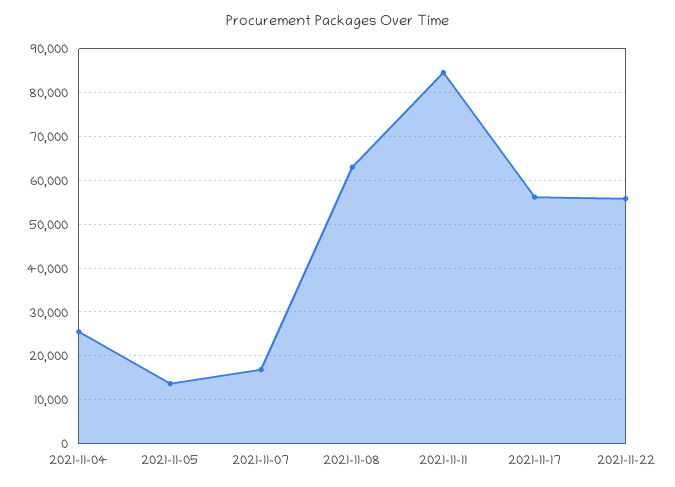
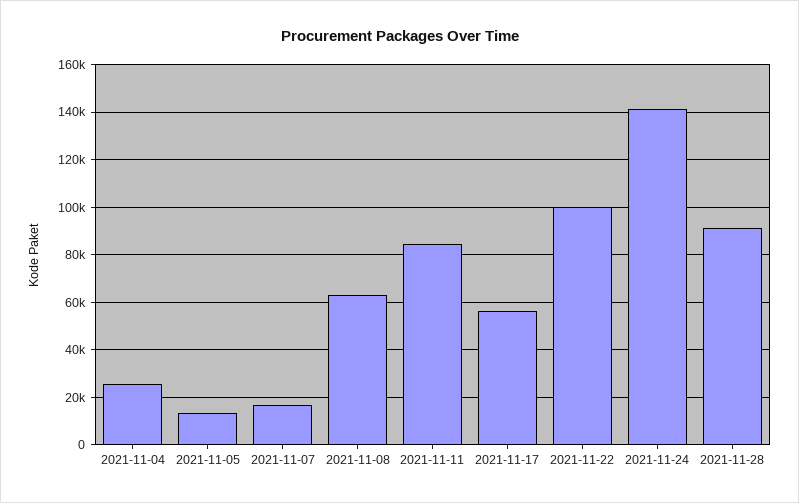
2021-11-22: 56000 -> 100000
2021-11-24: none -> 140000
2021-11-28: none -> 90000

